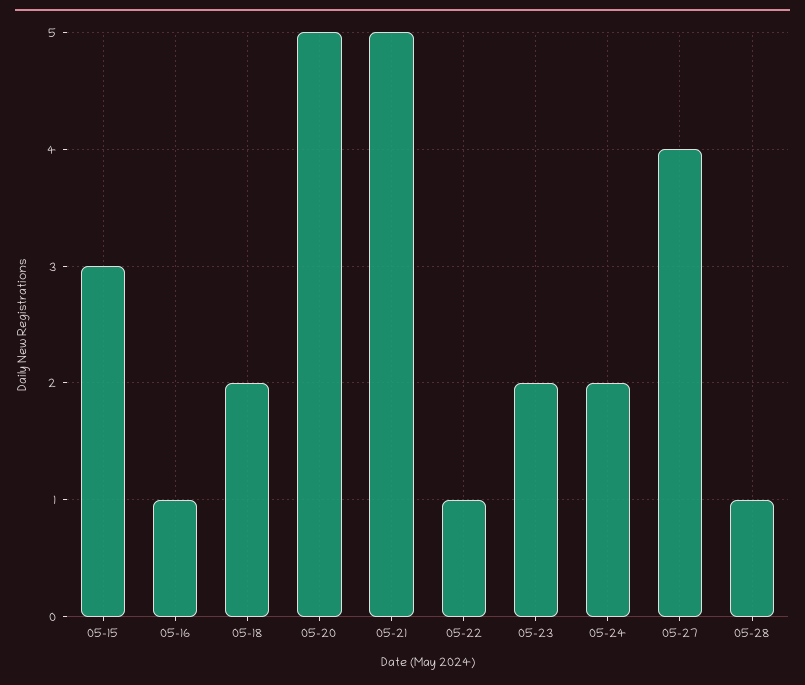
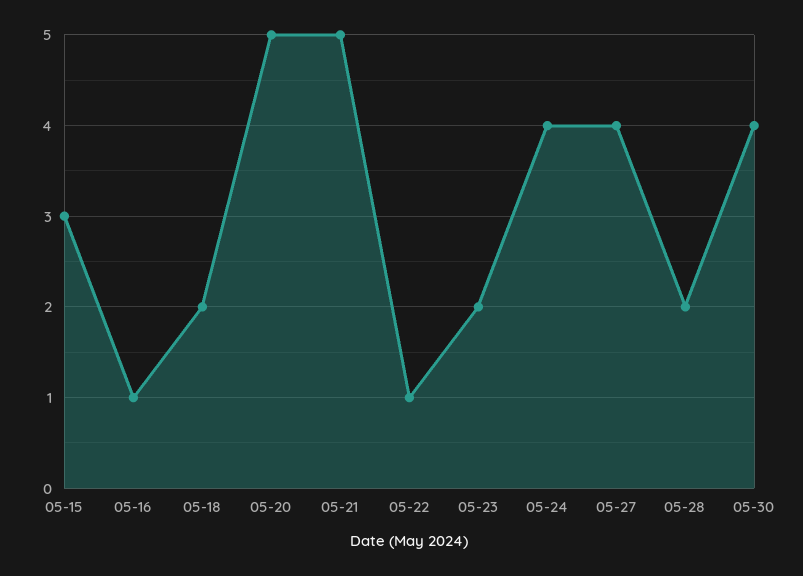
05-24: 2 -> 4
05-28: 1 -> 2
05-30: none -> 4

